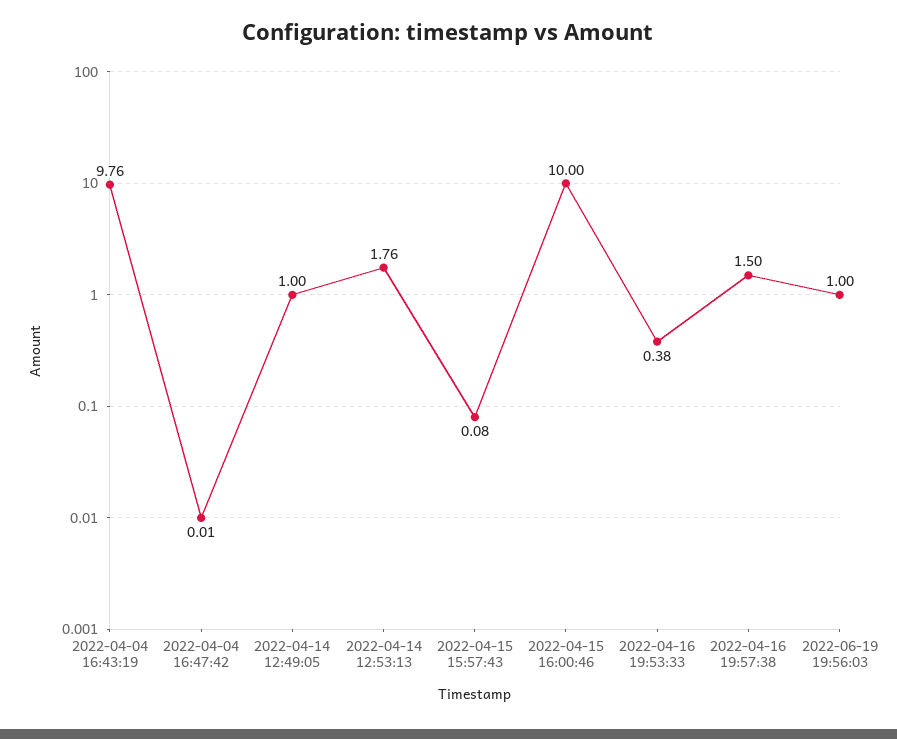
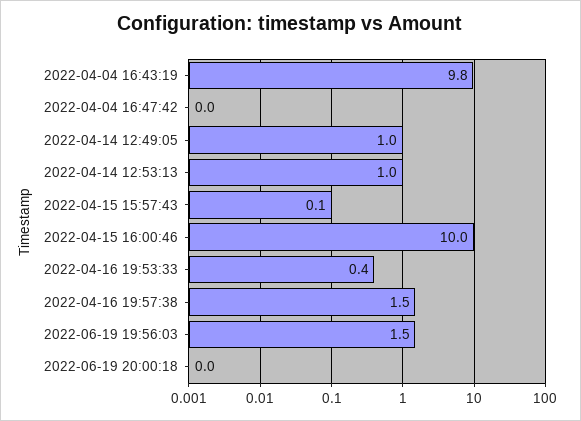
2022-04-14 12:53:13: 1.76 -> 1
2022-06-19 19:56:03: 1 -> 1.5
2022-06-19 20:00:18: none -> 0

